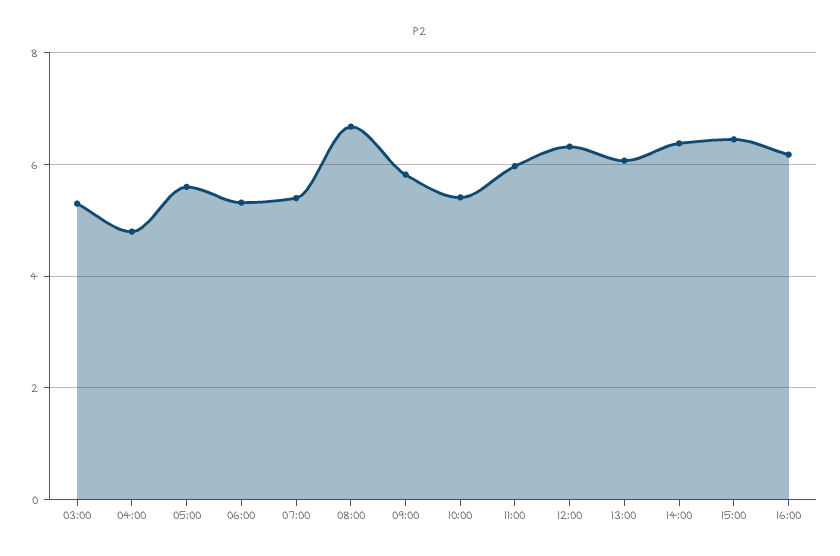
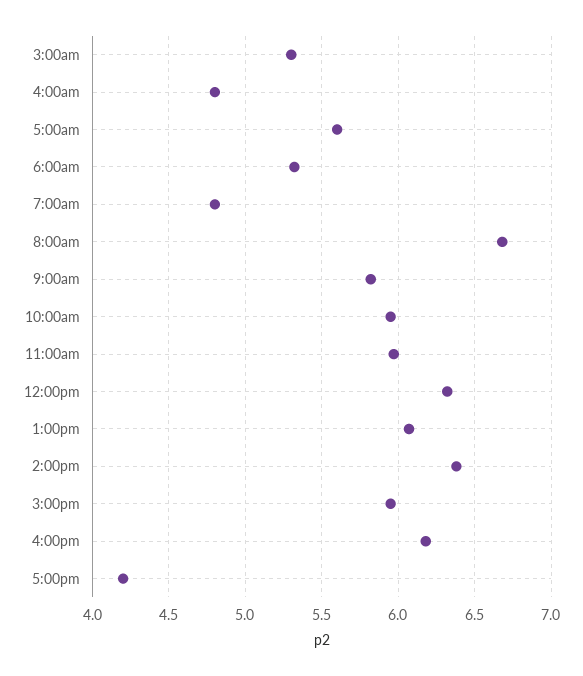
07:00: 5.4 -> 4.8
10:00: 5.4 -> 5.95
15:00: 6.4 -> 5.95
5:00pm: none -> 4.2

